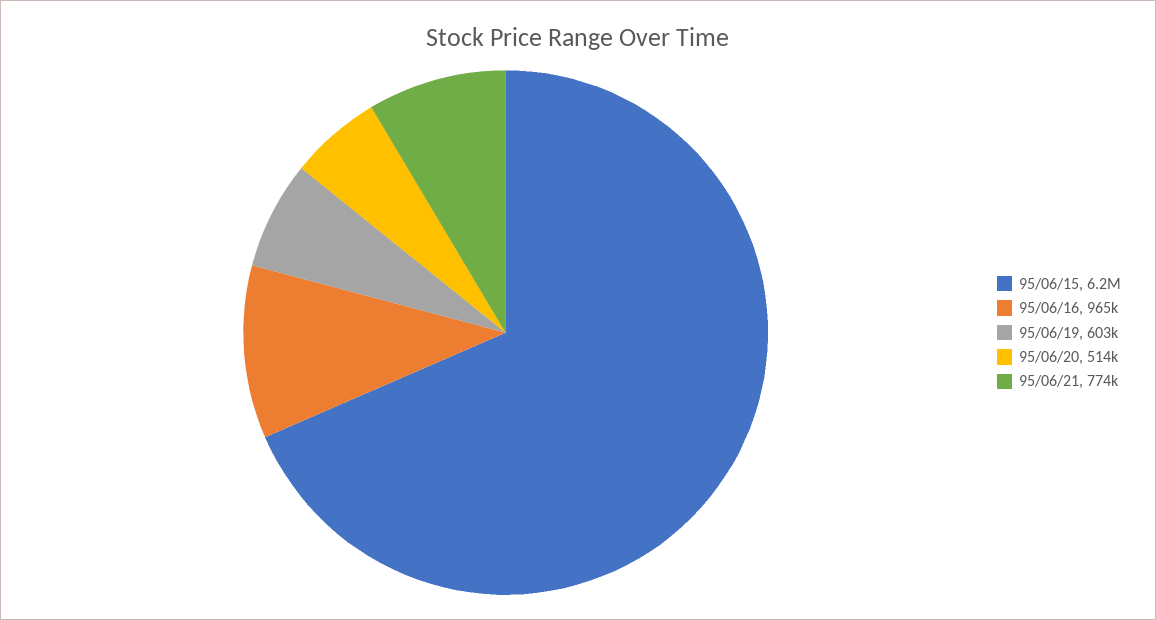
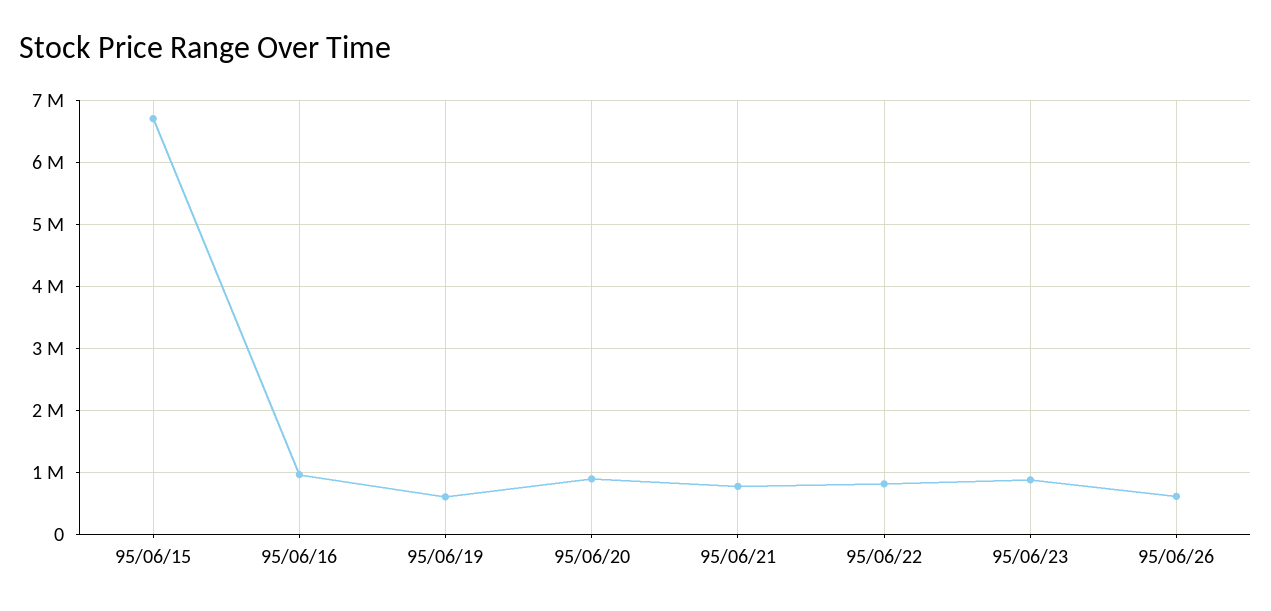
95/06/15: 6200000 -> 6700000
95/06/20: 514000 -> 900000
95/06/22: none -> 800000
95/06/23: none -> 900000
95/06/26: none -> 600000

